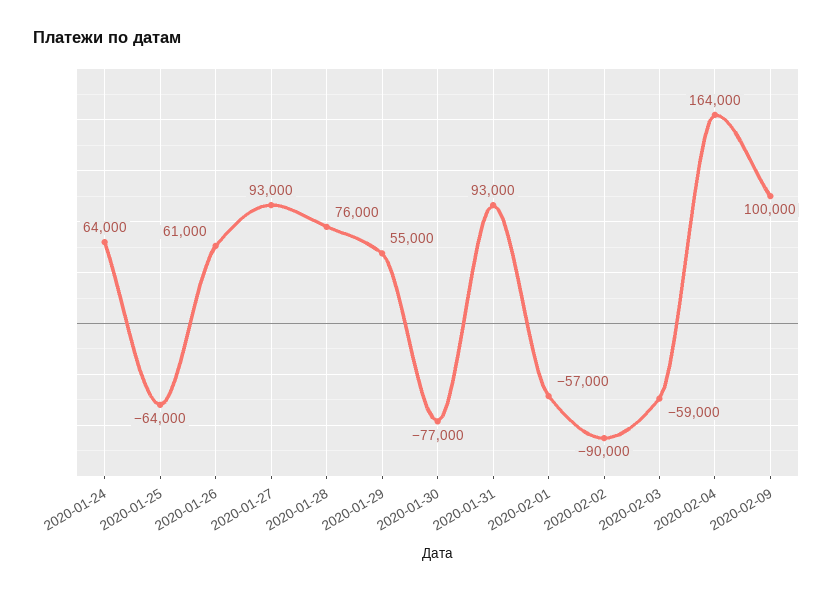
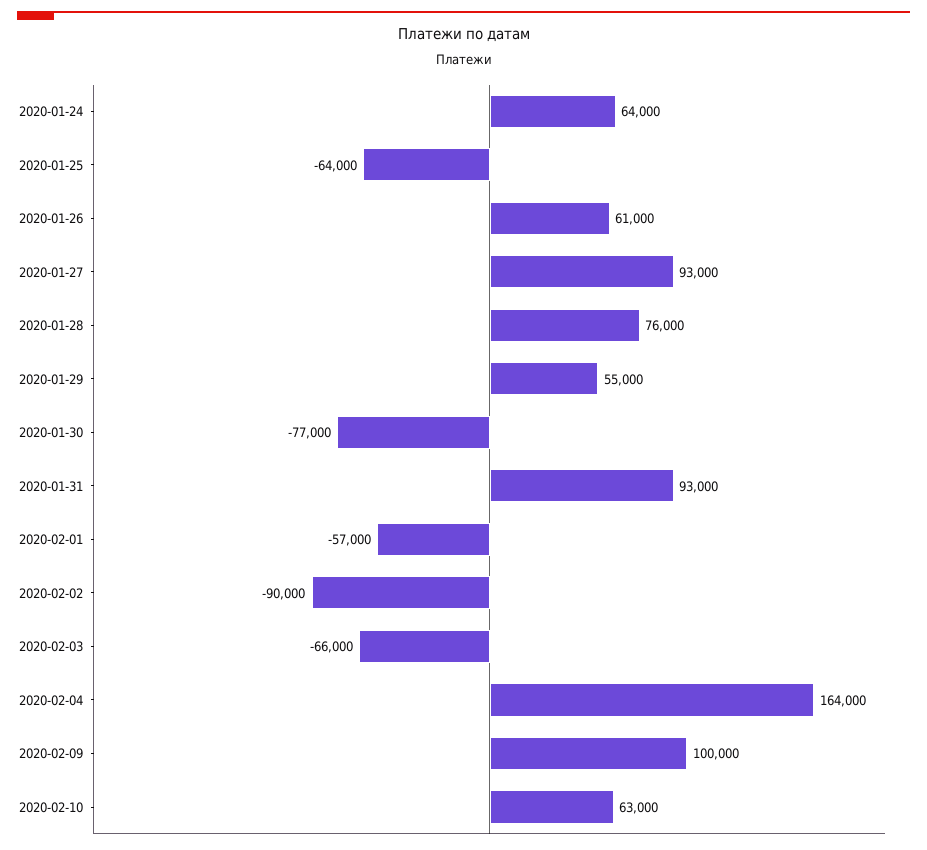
2020-02-03: -59000 -> -66000
2020-02-10: none -> 63000

